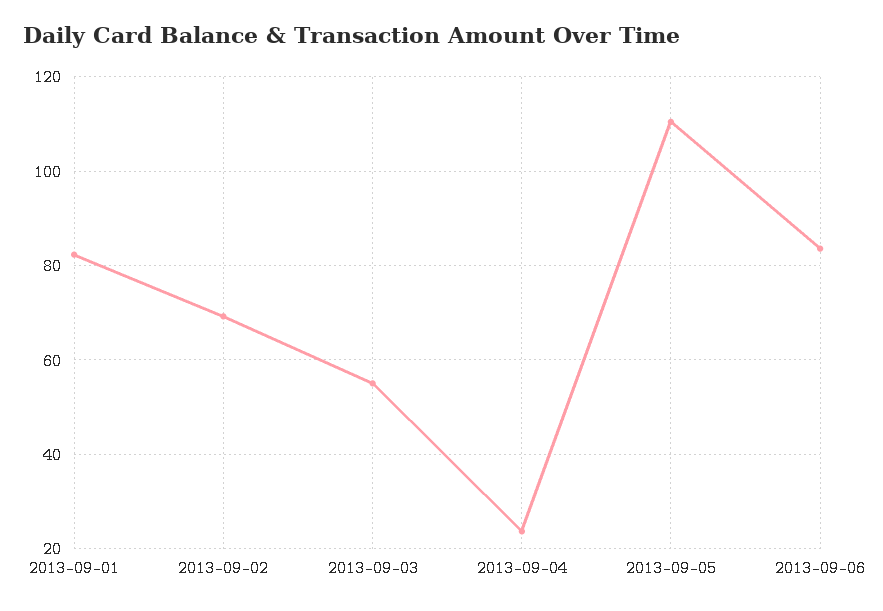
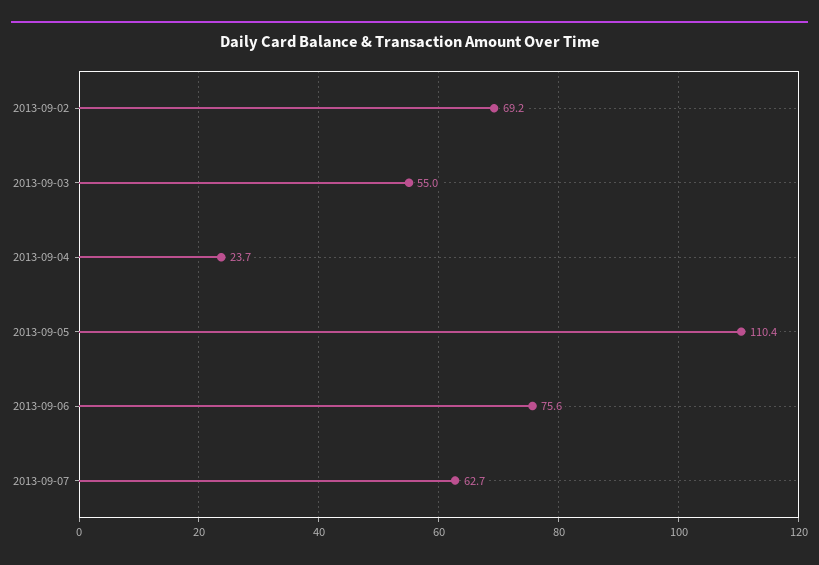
2013-09-01: 82 -> none
2013-09-06: 84 -> 75.6
2013-09-07: none -> 62.7

